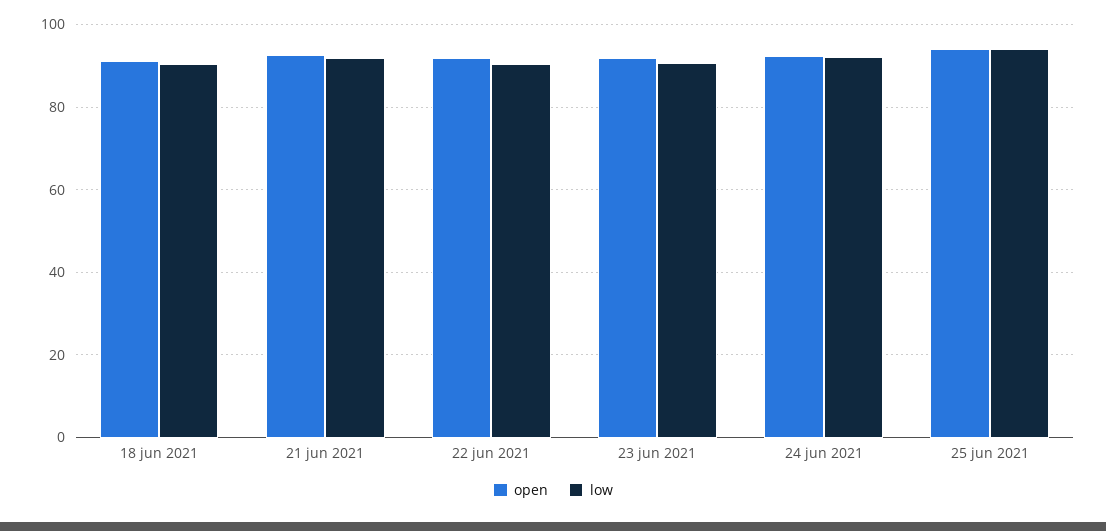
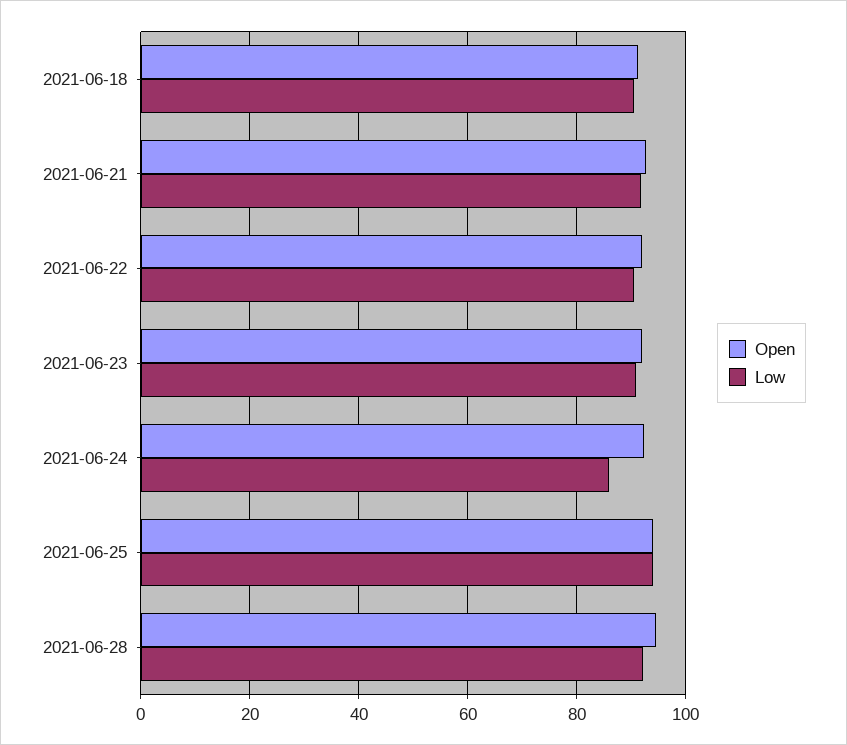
low, 24 jun 2021: 92 -> 86
open, 2021-06-28: none -> 94
low, 2021-06-28: none -> 92

